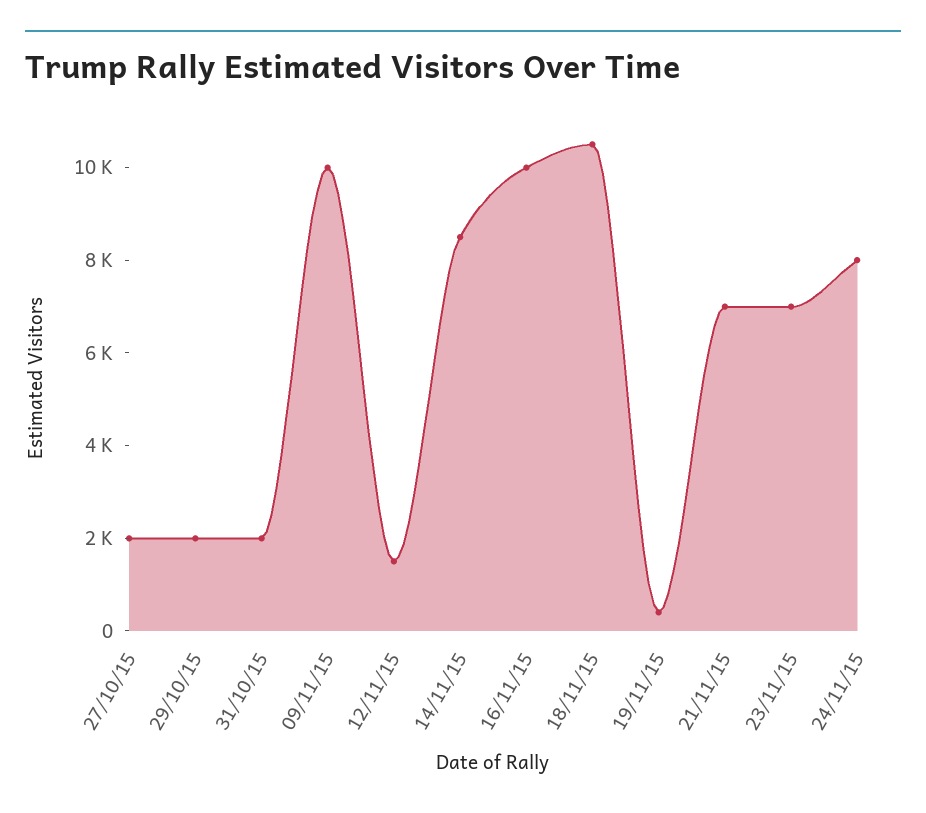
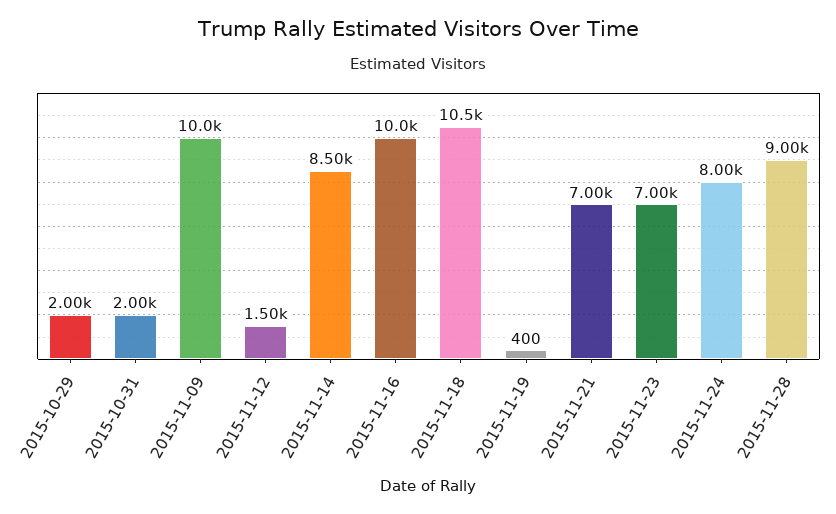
27/10/15: 2000 -> none
2015-11-28: none -> 9000

